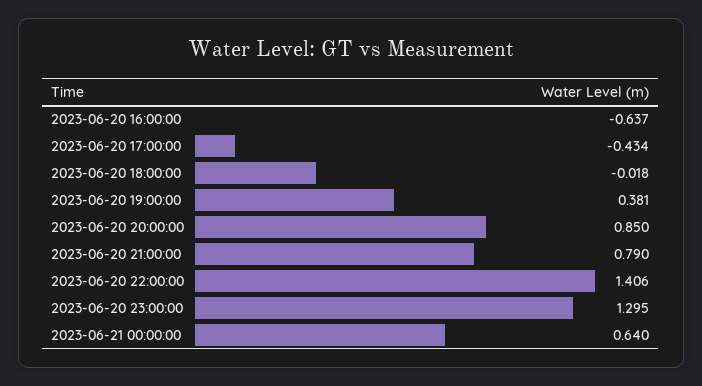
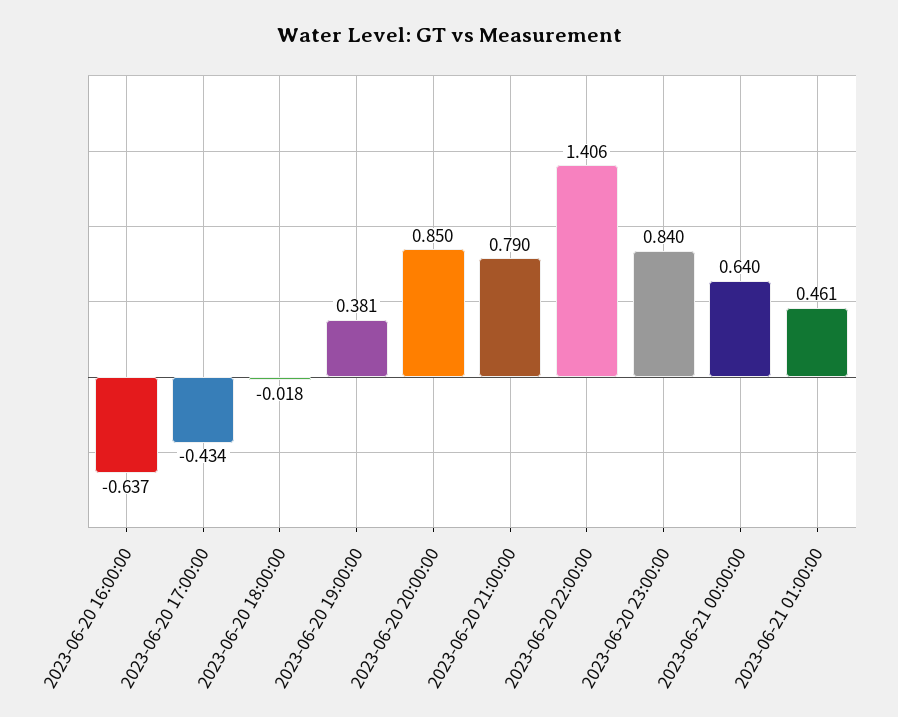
2023-06-20 23:00:00: 1.295 -> 0.84
2023-06-21 01:00:00: none -> 0.461

